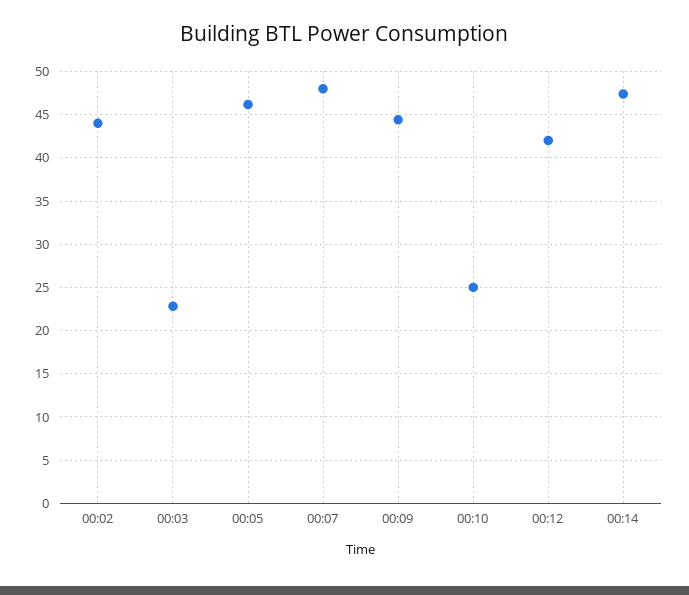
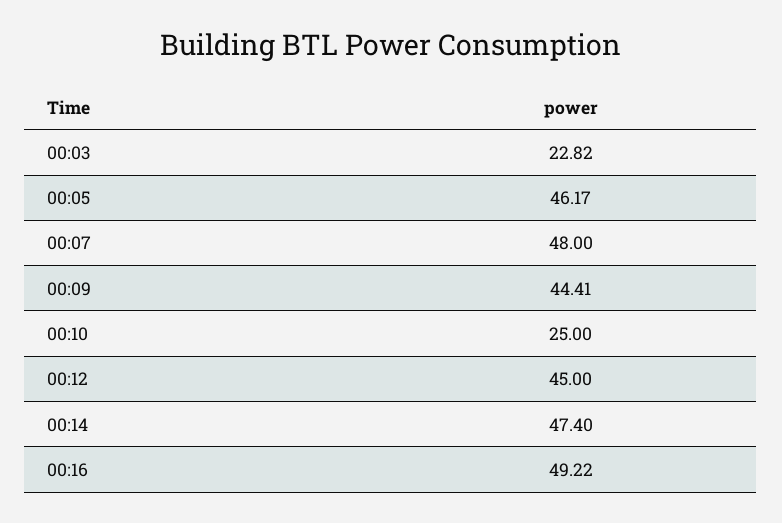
00:02: 44 -> none
00:12: 42 -> 45
00:16: none -> 49.22

